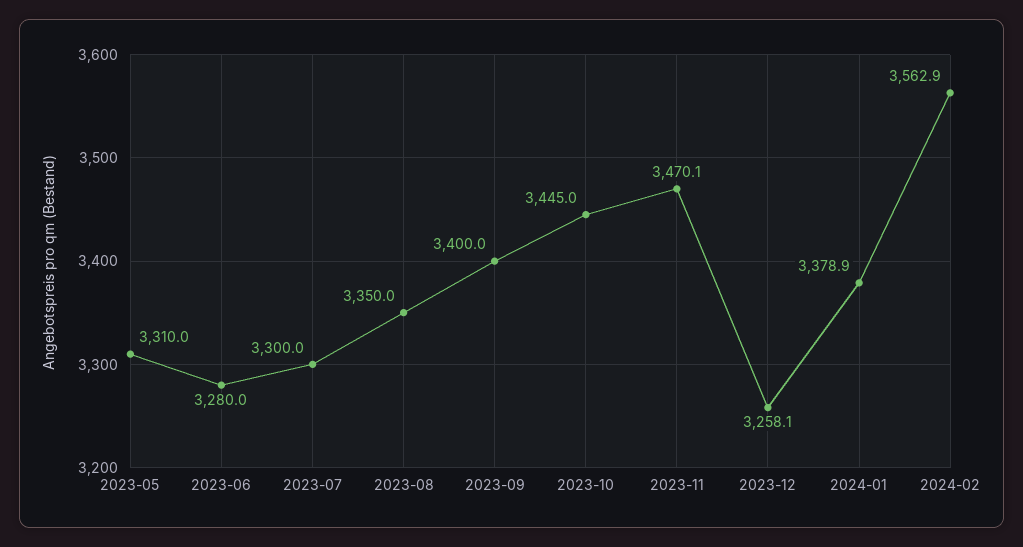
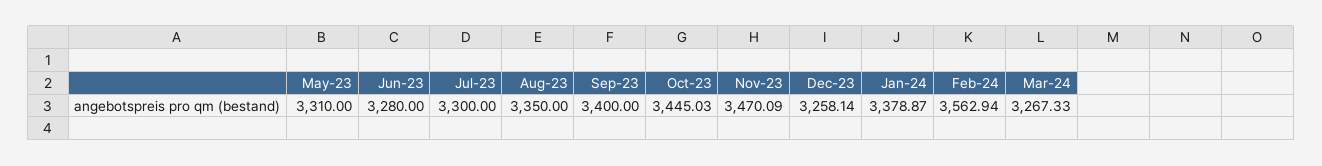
Mar-24: none -> 3267.33

